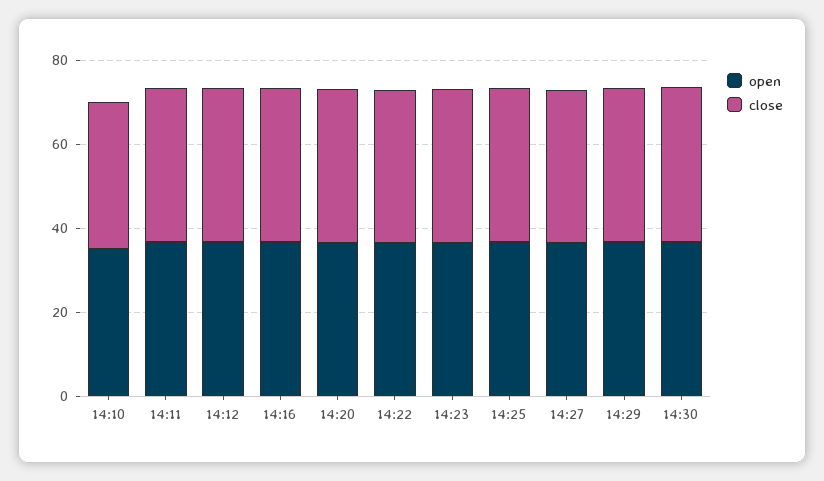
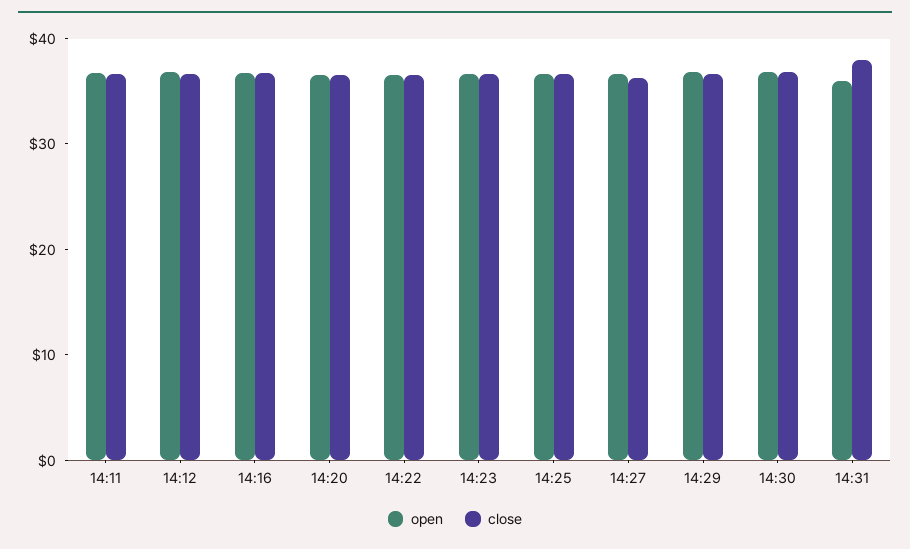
open, 14:10: 35 -> none
close, 14:10: 35 -> none
open, 14:31: none -> 36
close, 14:31: none -> 38

